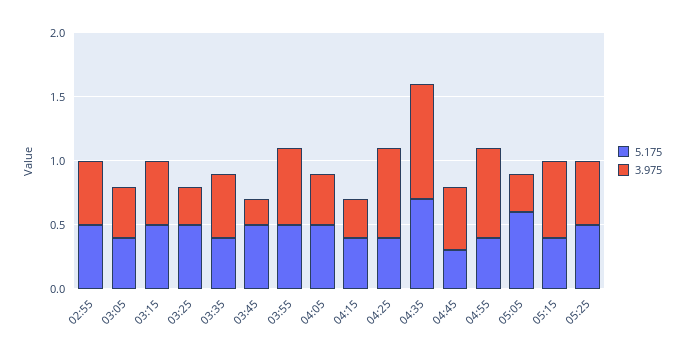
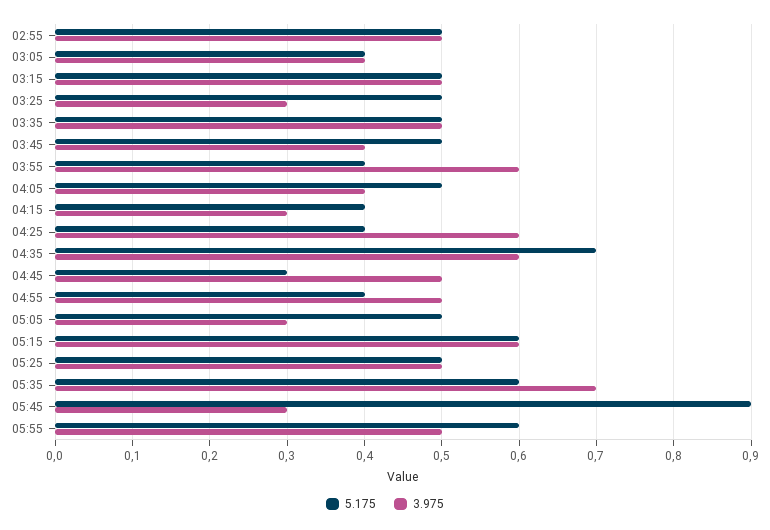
5.175, 03:35: 0.4 -> 0.5
3.975, 03:45: 0.2 -> 0.4
5.175, 03:55: 0.5 -> 0.4
3.975, 04:25: 0.7 -> 0.6
3.975, 04:35: 0.9 -> 0.6
3.975, 04:55: 0.7 -> 0.5
5.175, 05:05: 0.6 -> 0.5
5.175, 05:15: 0.4 -> 0.6
5.175, 05:35: none -> 0.6
3.975, 05:35: none -> 0.7
5.175, 05:45: none -> 0.9
3.975, 05:45: none -> 0.3
5.175, 05:55: none -> 0.6
3.975, 05:55: none -> 0.5

